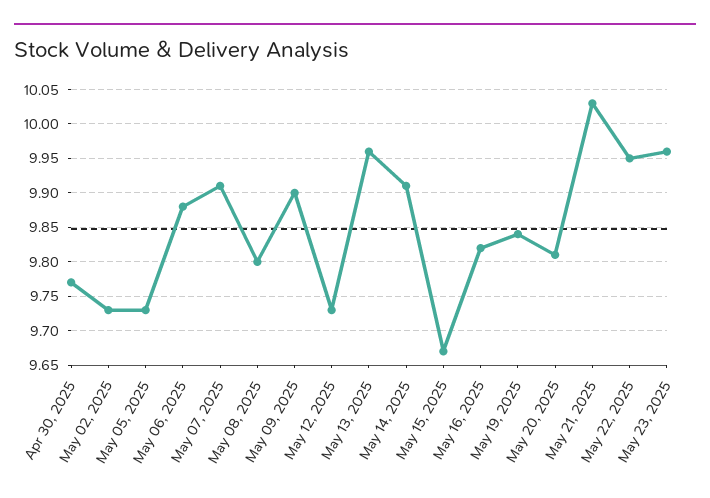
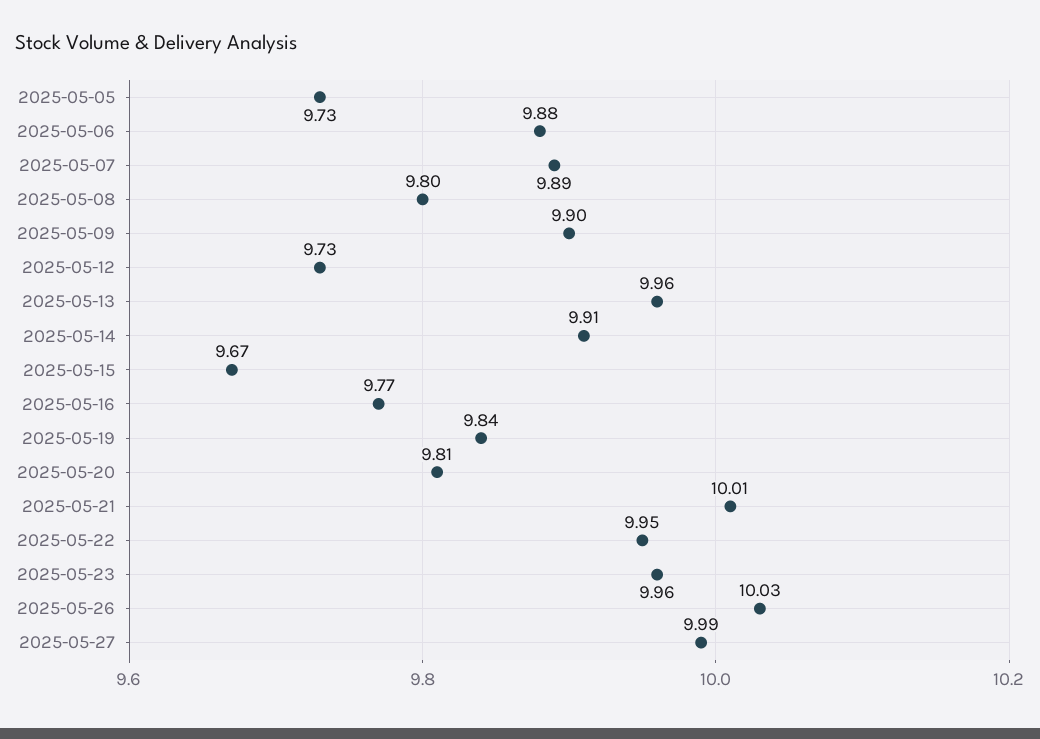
Apr 30, 2025: 9.77 -> none
May 02, 2025: 9.73 -> none
May 07, 2025: 9.91 -> 9.89
May 16, 2025: 9.82 -> 9.77
May 21, 2025: 10.03 -> 10.01
2025-05-26: none -> 10.03
2025-05-27: none -> 9.99

